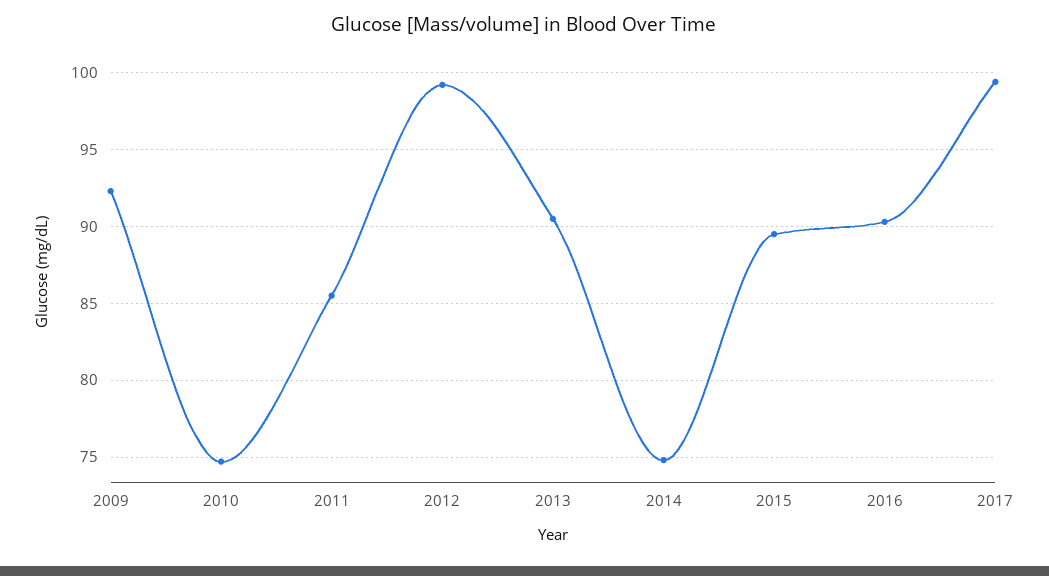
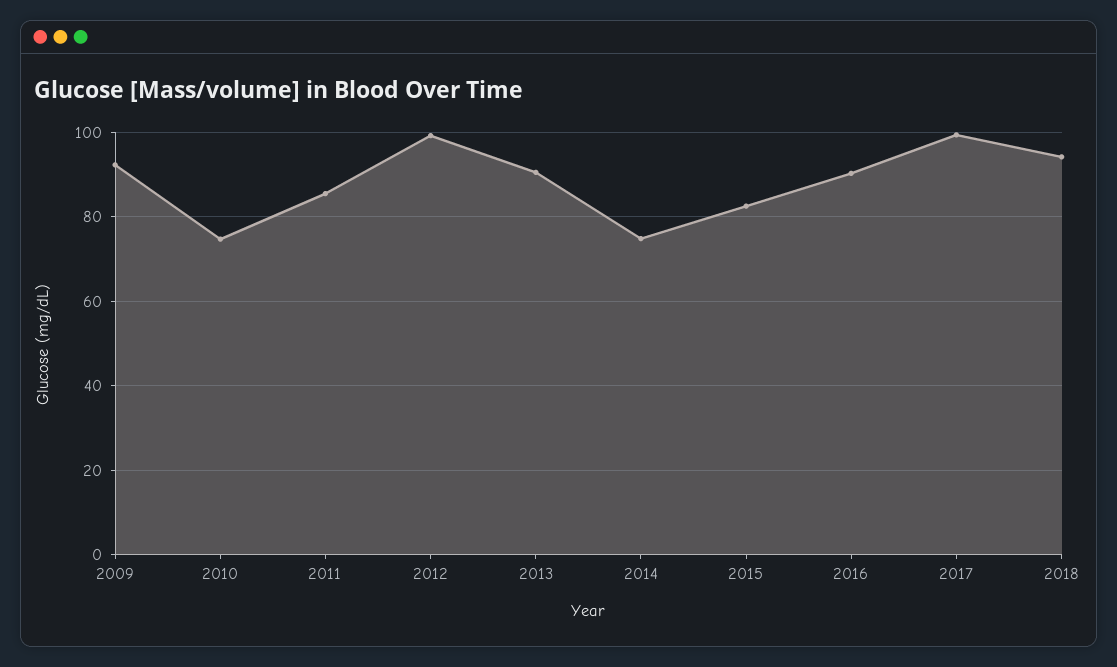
2015: 89.5 -> 82
2018: none -> 94

